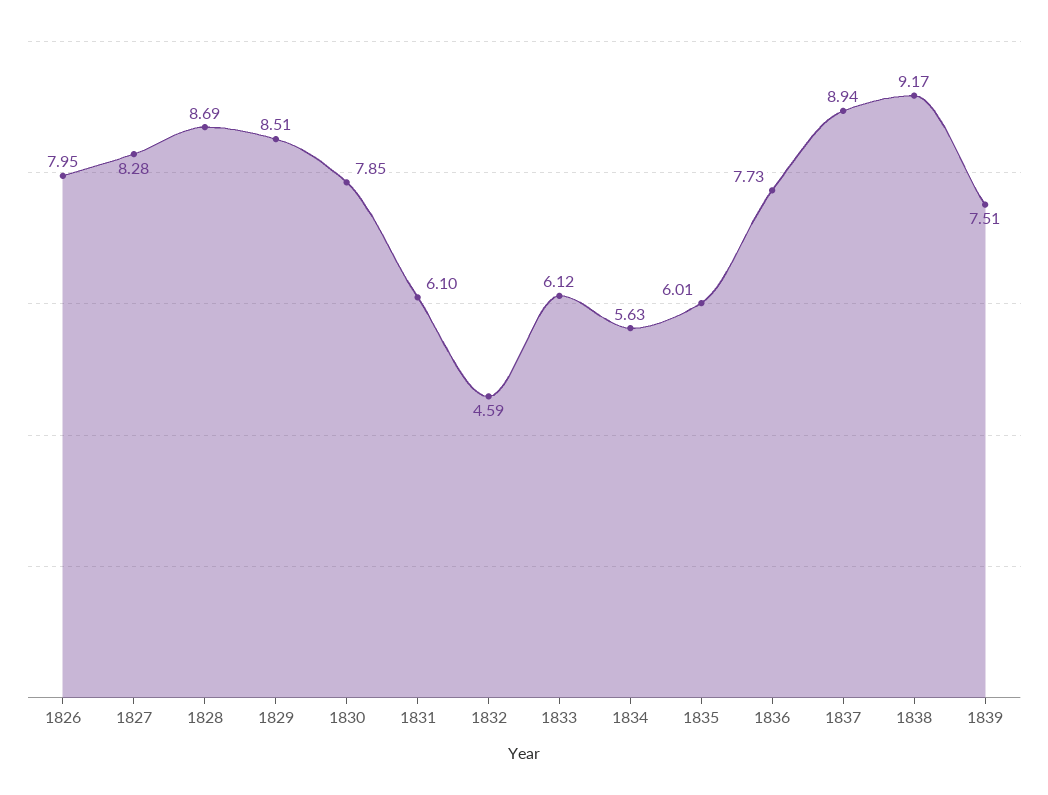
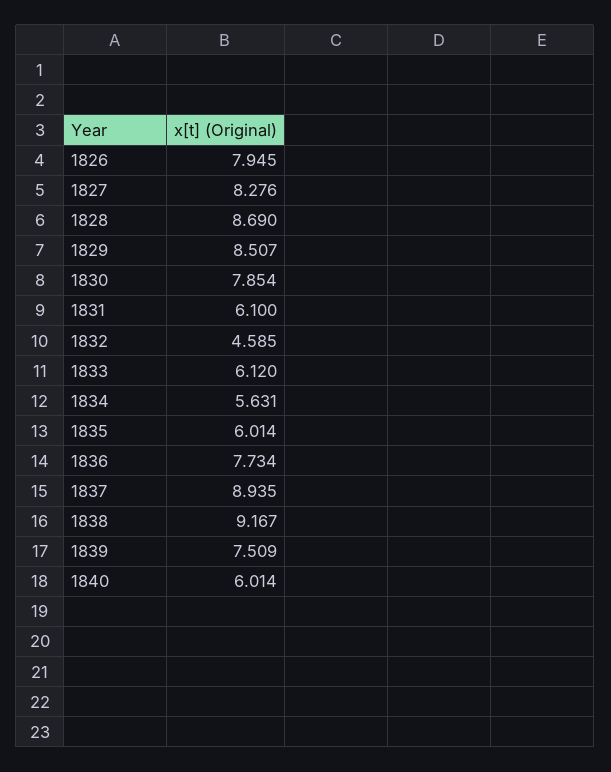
1840: none -> 6.014

